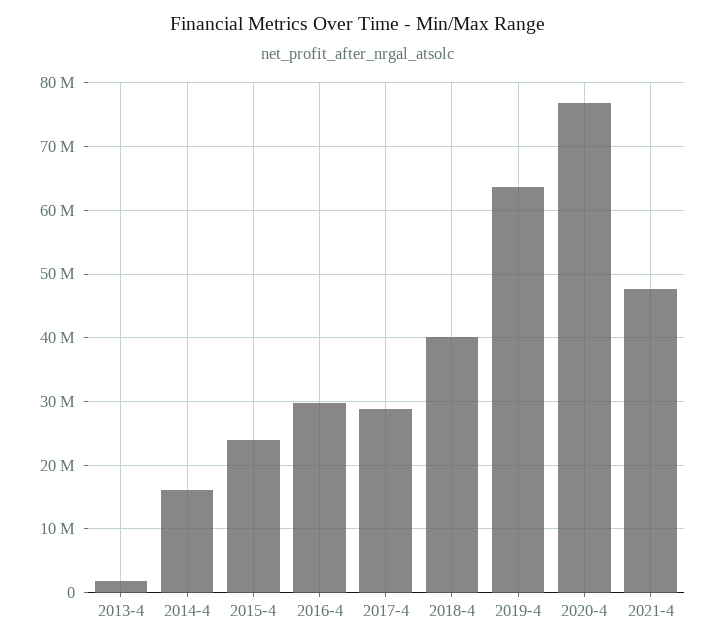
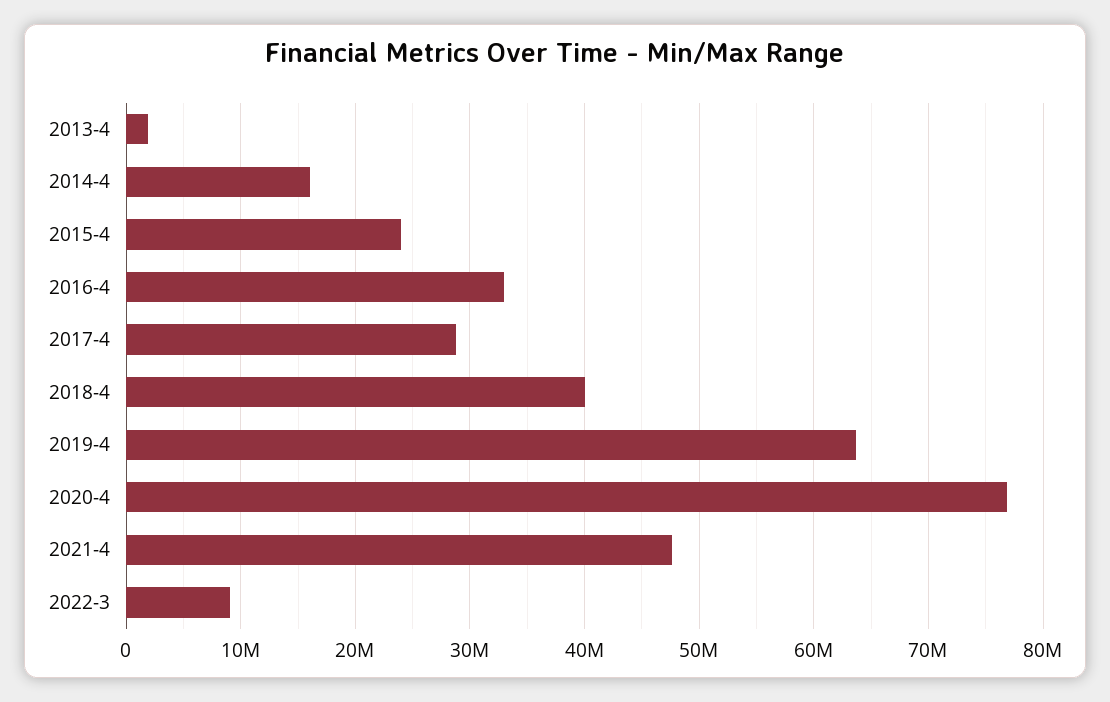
2016-4: 30000000 -> 33000000
2022-3: none -> 9000000

